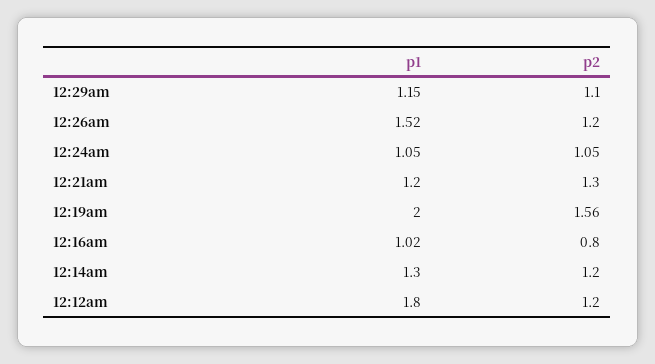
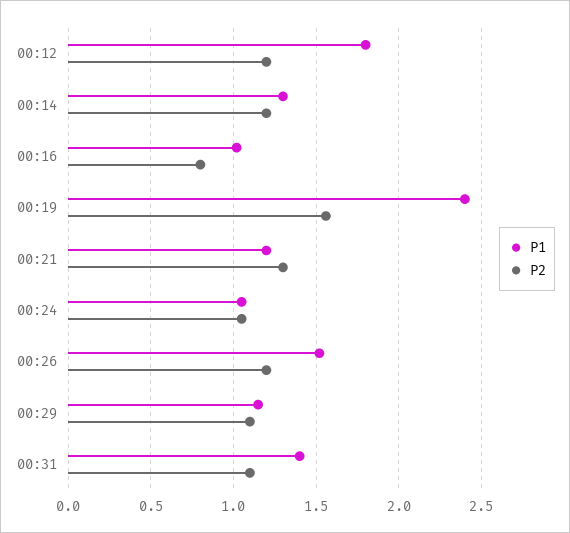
p1, 12:19am: 2 -> 2.4
p1, 00:31: none -> 1.4
p2, 00:31: none -> 1.1

